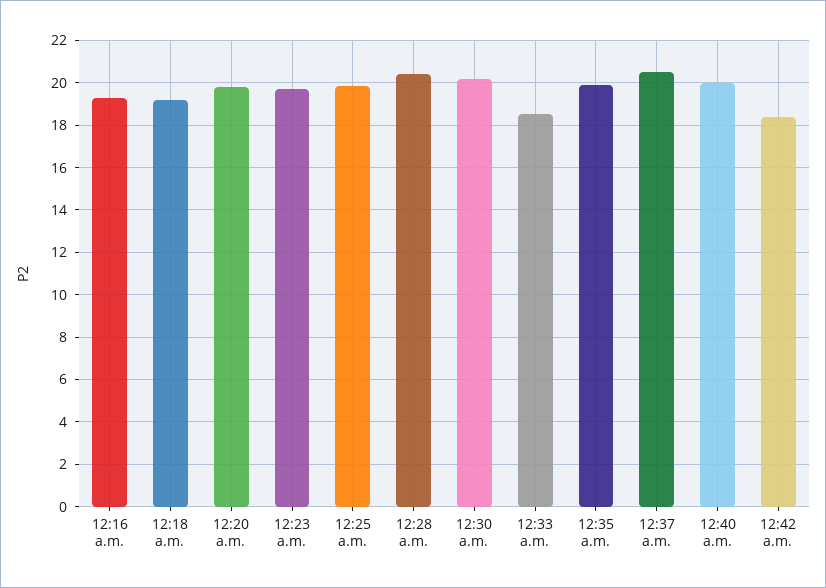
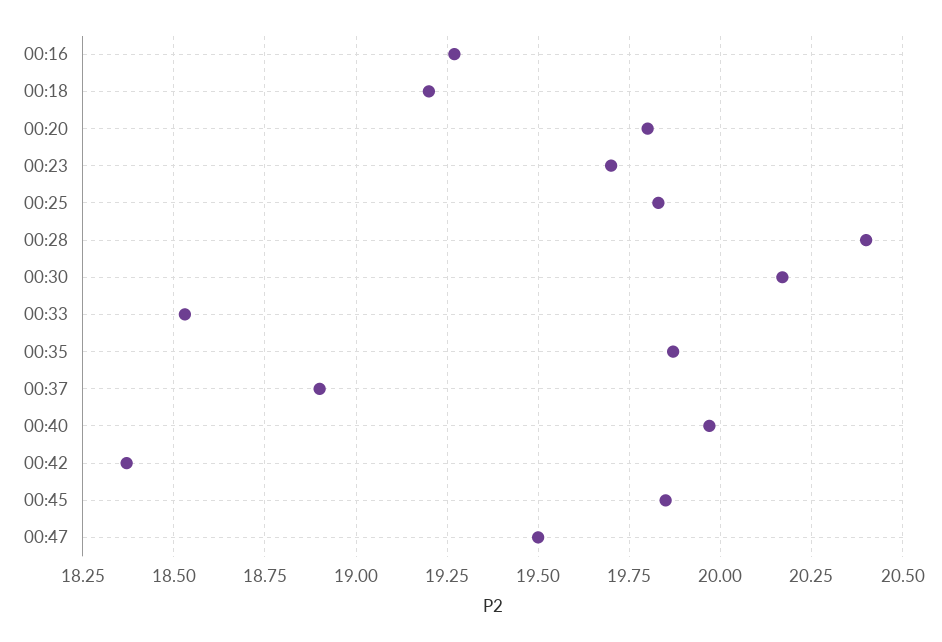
12:37 a.m.: 20.5 -> 18.9
00:45: none -> 19.85
00:47: none -> 19.5

